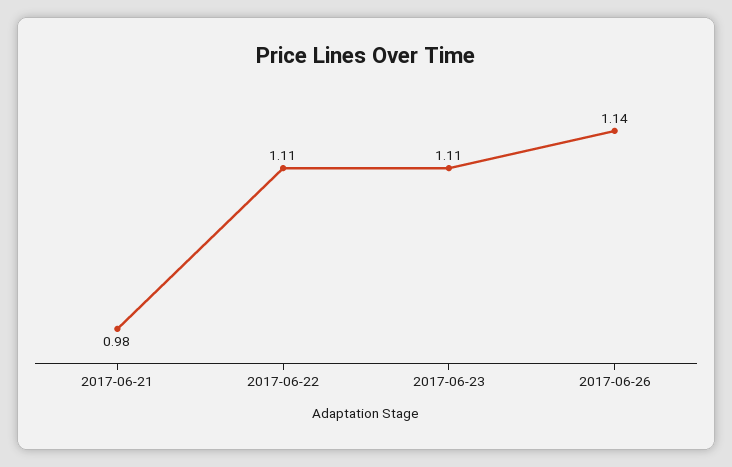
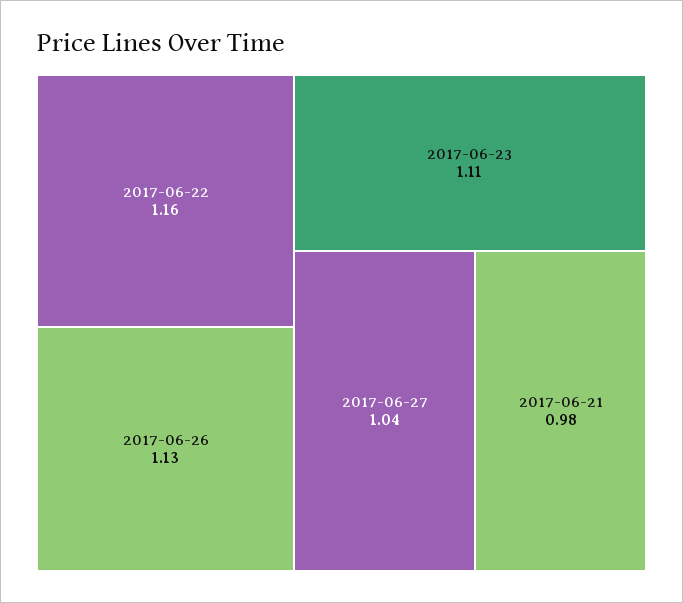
2017-06-22: 1.11 -> 1.16
2017-06-26: 1.14 -> 1.13
2017-06-27: none -> 1.04

